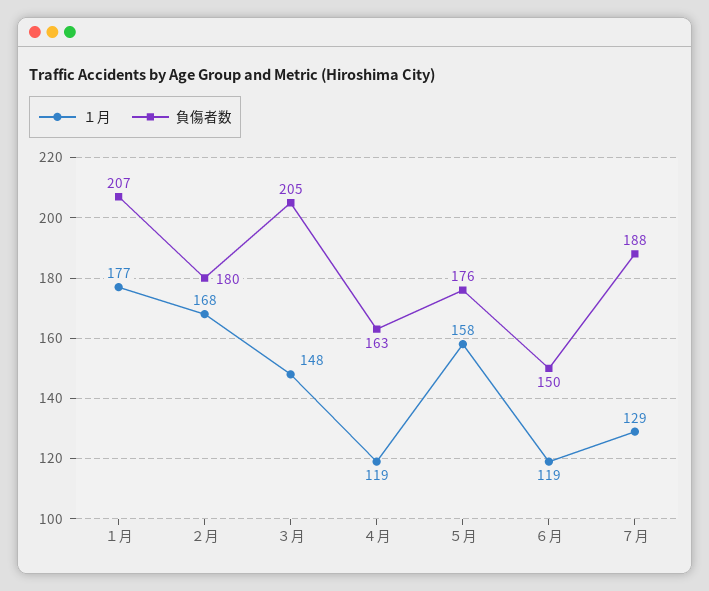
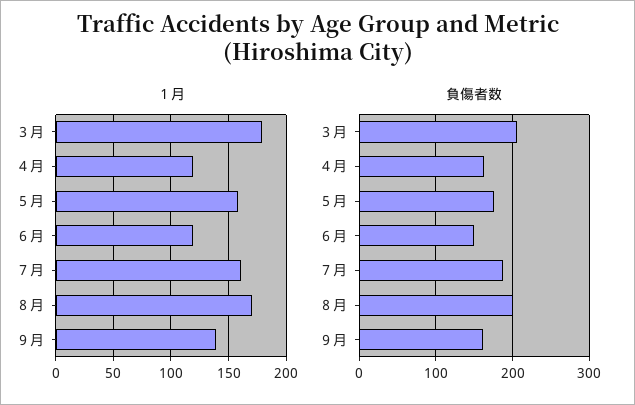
１月, １月: 177 -> none
負傷者数, １月: 207 -> none
１月, ２月: 168 -> none
負傷者数, ２月: 180 -> none
１月, ３月: 148 -> 180
１月, ７月: 129 -> 160
１月, ８月: none -> 170
１月, ９月: none -> 140
負傷者数, ８月: none -> 200
負傷者数, ９月: none -> 160

